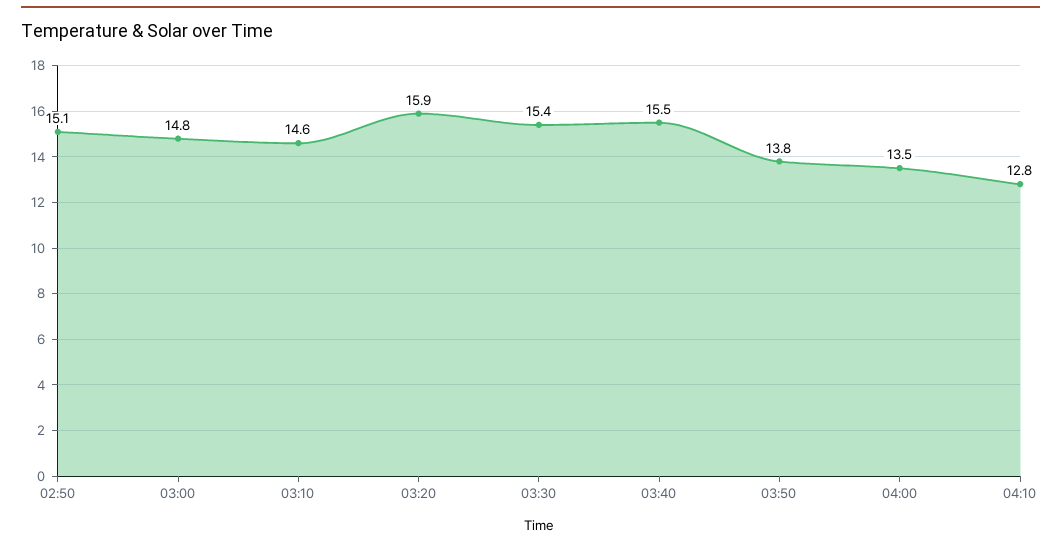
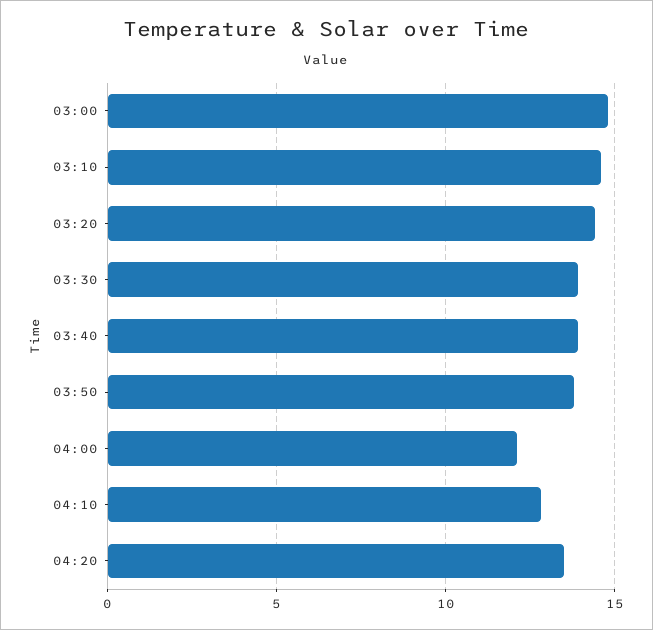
02:50: 15.1 -> none
03:20: 15.9 -> 14.5
03:30: 15.4 -> 14
03:40: 15.5 -> 14
04:00: 13.5 -> 12
04:20: none -> 13.5

